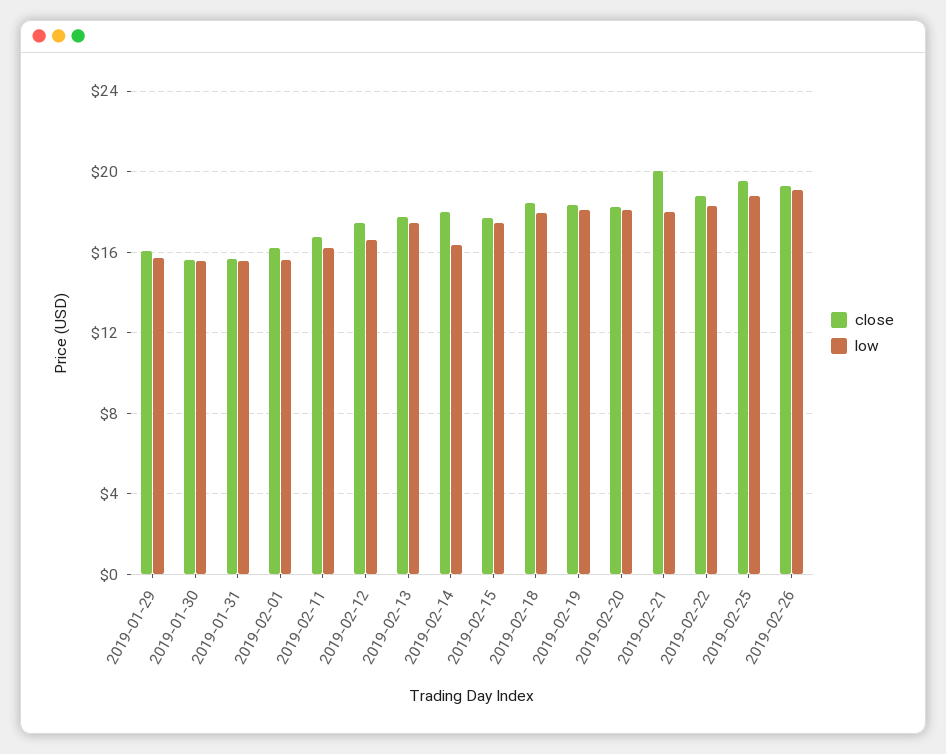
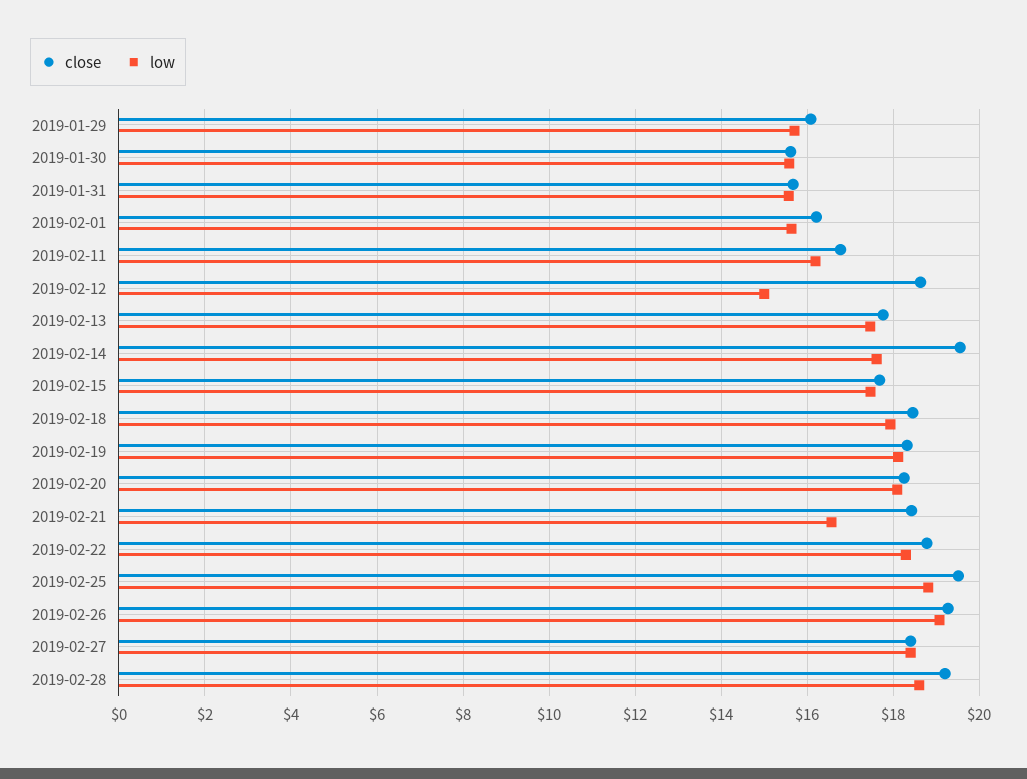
close, 2019-02-12: 17.5 -> 18.6
low, 2019-02-12: 16.5 -> 15
close, 2019-02-14: 18 -> 19.6
low, 2019-02-14: 16.5 -> 17.6
close, 2019-02-21: 20 -> 18.4
low, 2019-02-21: 18 -> 16.6
close, 2019-02-27: none -> 18.4
low, 2019-02-27: none -> 18.4
close, 2019-02-28: none -> 19.2
low, 2019-02-28: none -> 18.6

